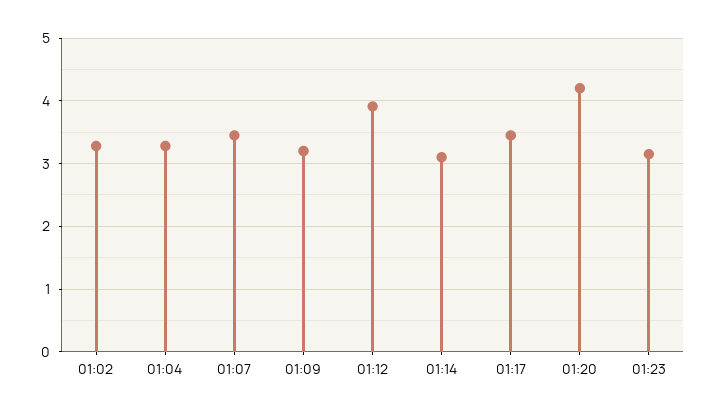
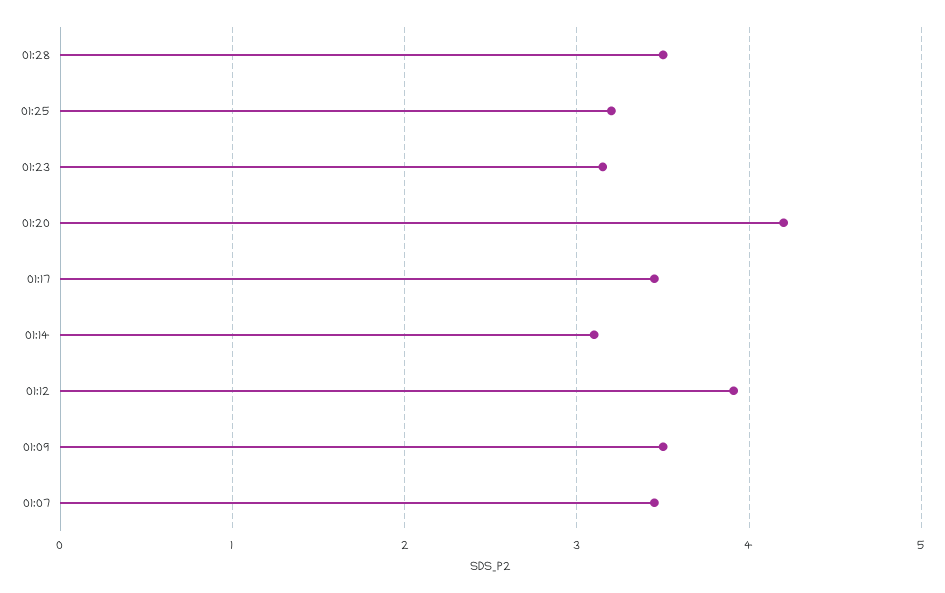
01:02: 3.3 -> none
01:04: 3.3 -> none
01:09: 3.2 -> 3.5
01:28: none -> 3.5
01:25: none -> 3.2

